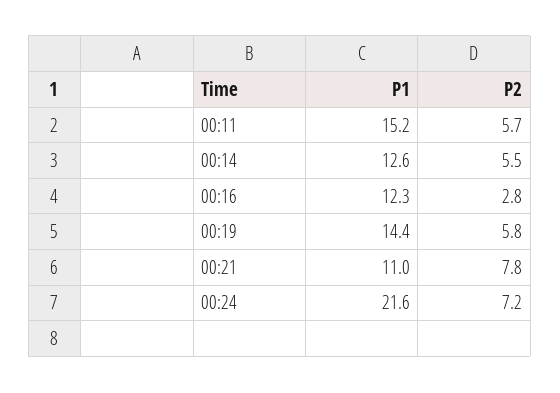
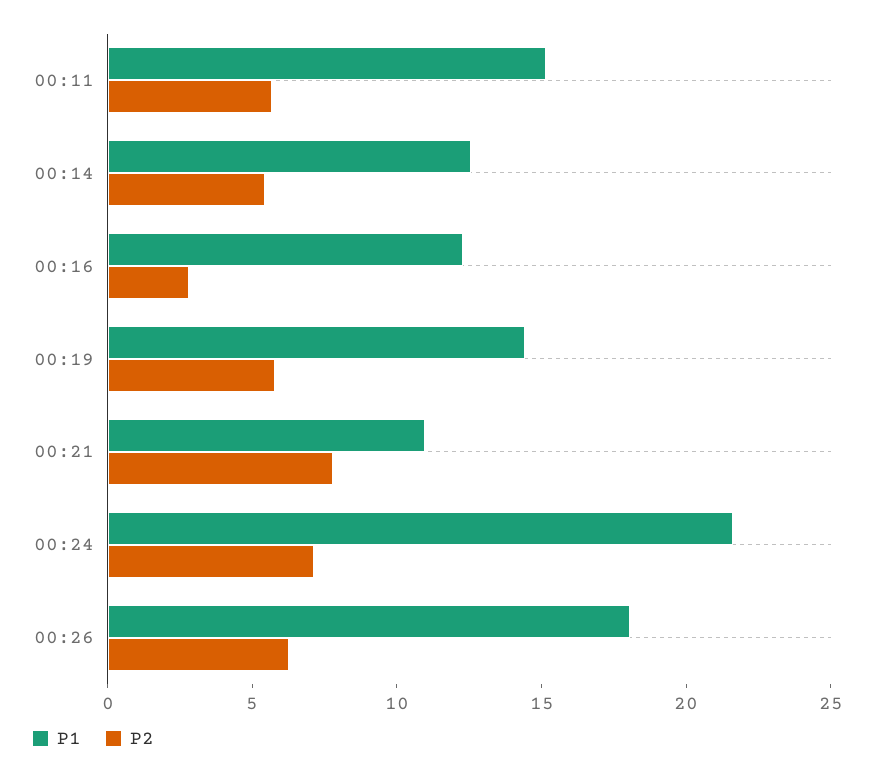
P1, 00:26: none -> 18
P2, 00:26: none -> 6

